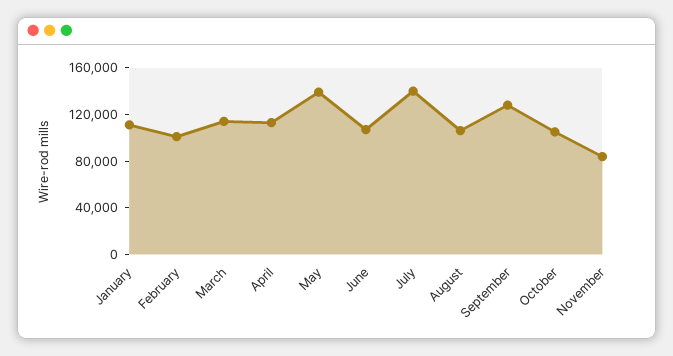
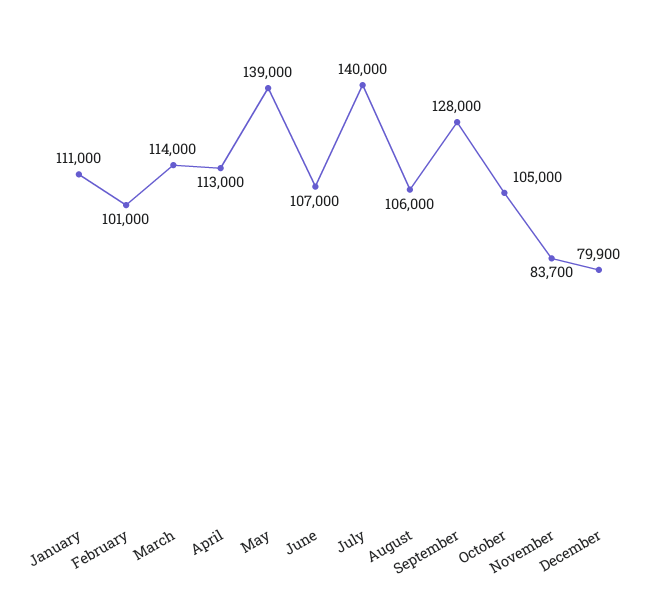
December: none -> 79900

